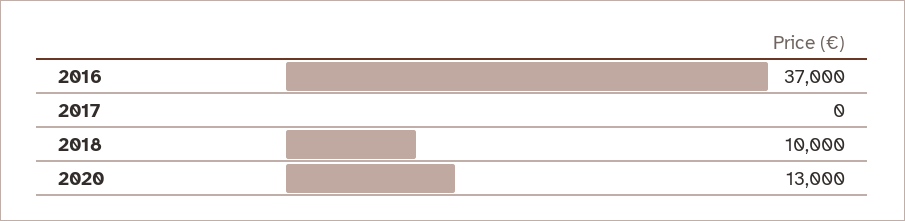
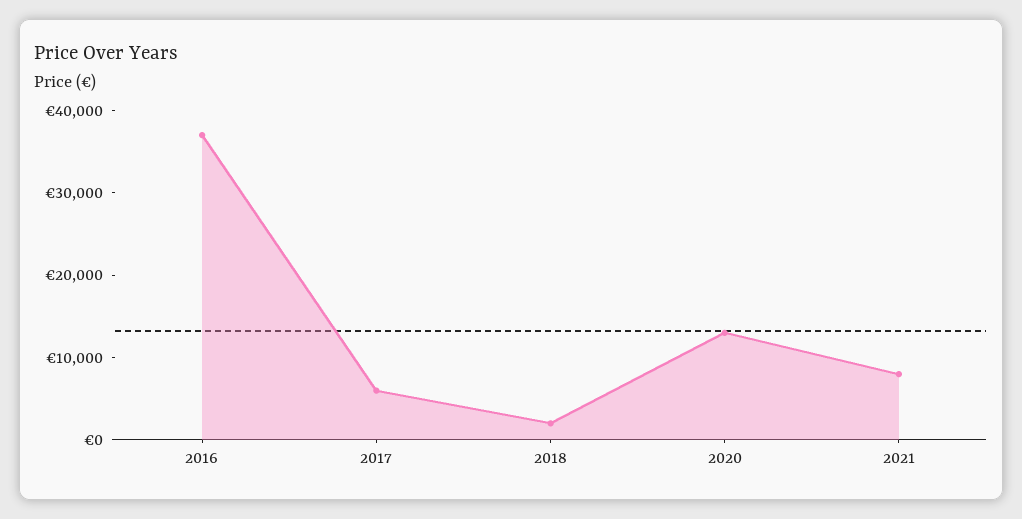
2017: 0 -> 6000
2018: 10000 -> 2000
2021: none -> 8000

